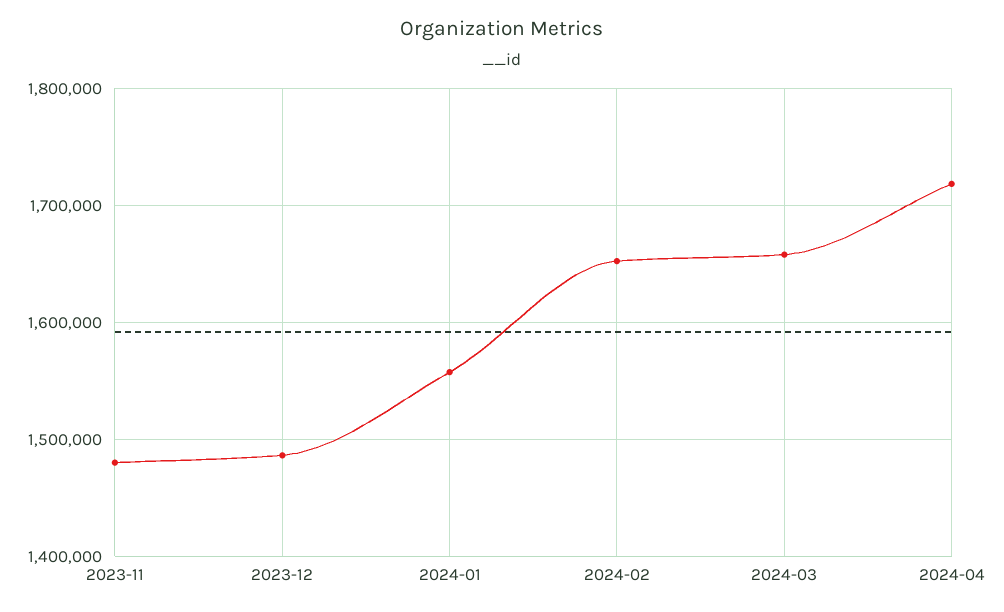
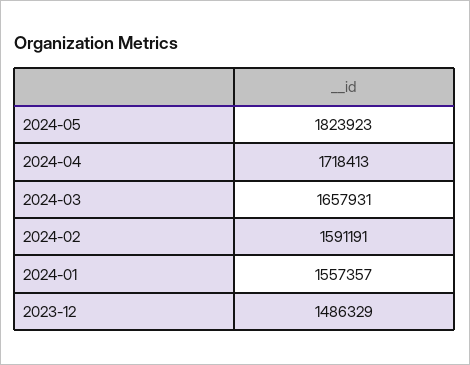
2023-11: 1480000 -> none
2024-02: 1650000 -> 1591191
2024-05: none -> 1823923

